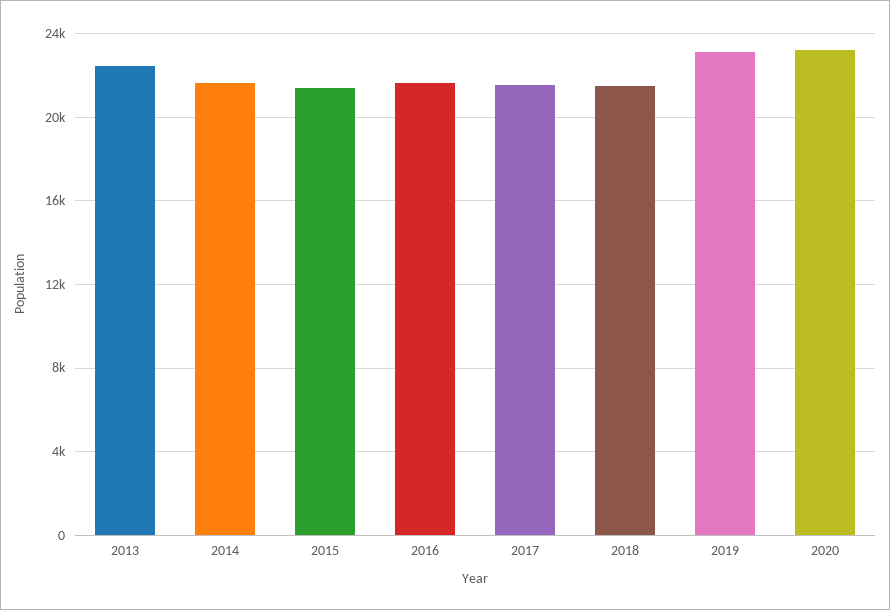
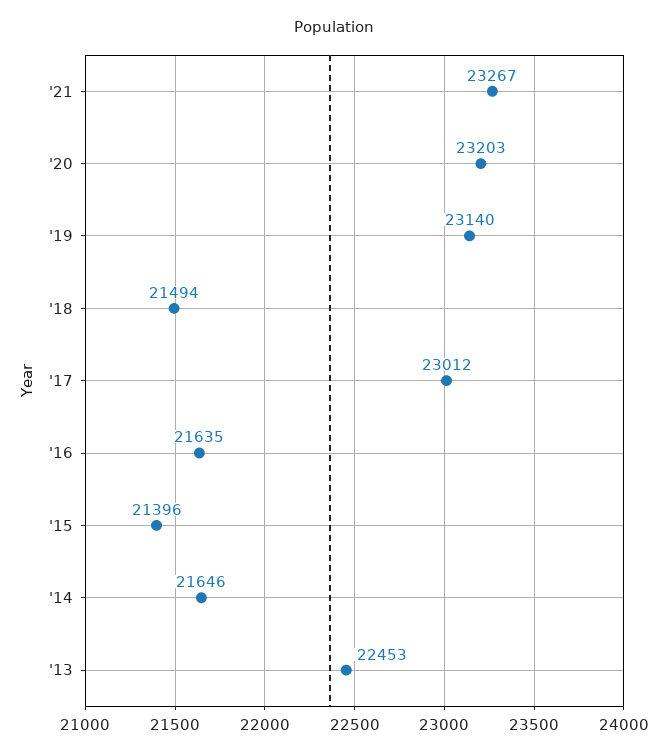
2017: 21500 -> 23012
'21: none -> 23267

